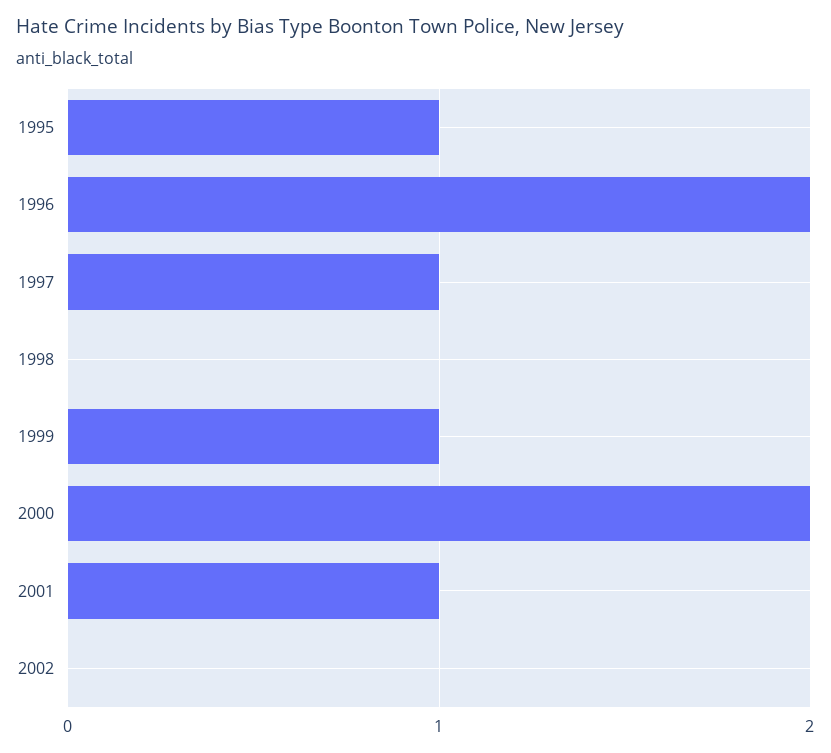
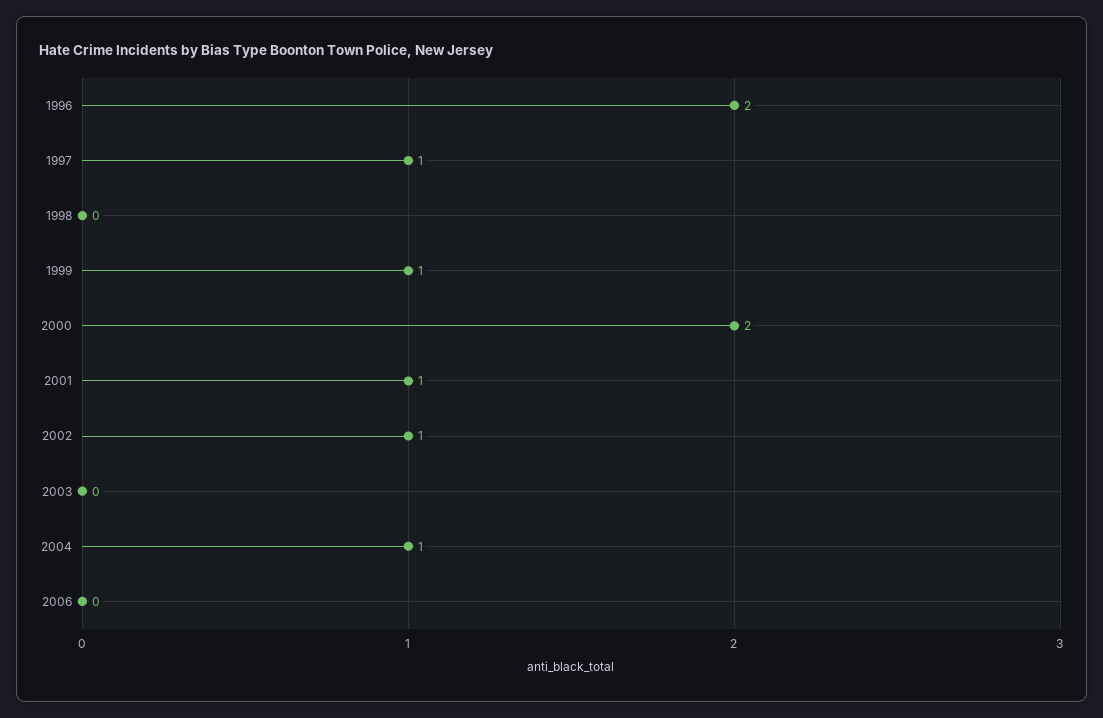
1995: 1 -> none
2002: 0 -> 1
2003: none -> 0
2004: none -> 1
2006: none -> 0

